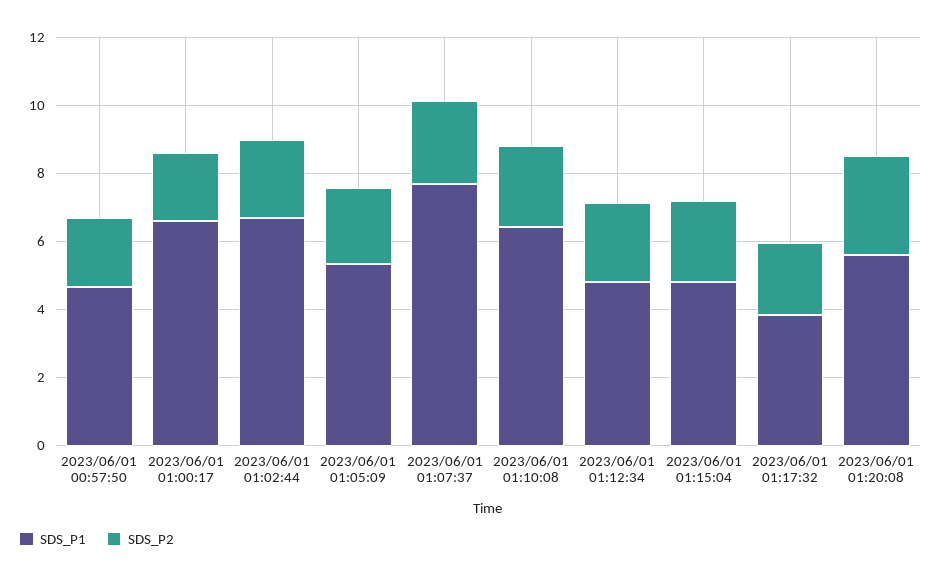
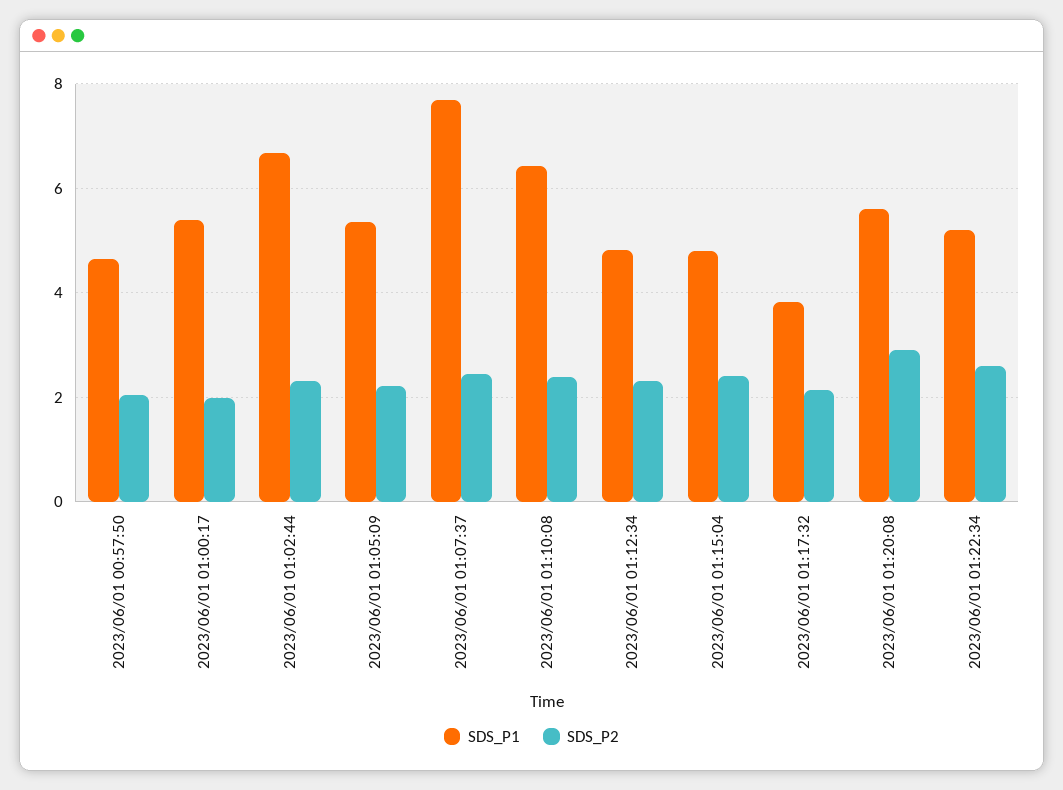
SDS_P1, 2023/06/01 01:00:17: 6.5 -> 5.4
SDS_P1, 2023/06/01 01:22:34: none -> 5.2
SDS_P2, 2023/06/01 01:22:34: none -> 2.6

